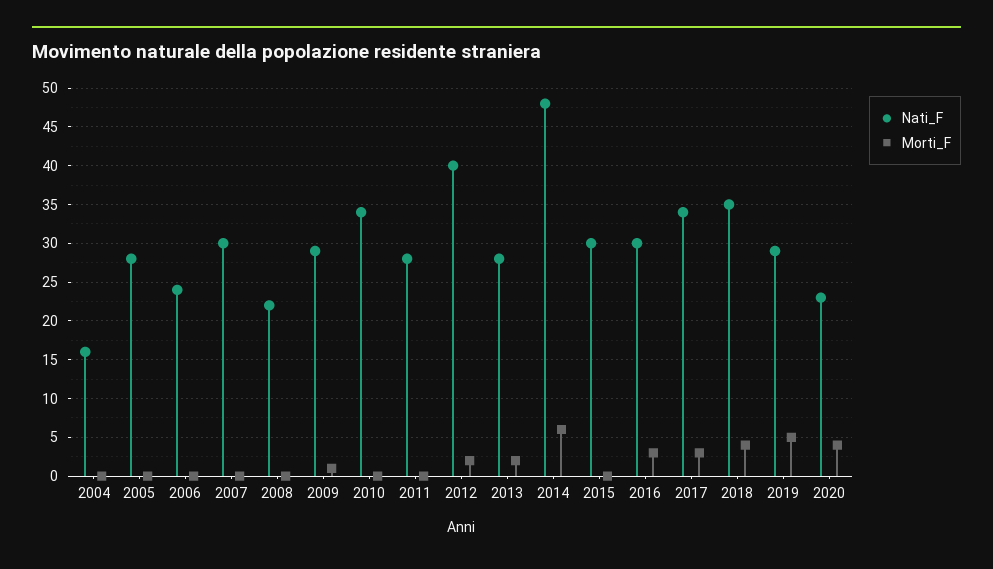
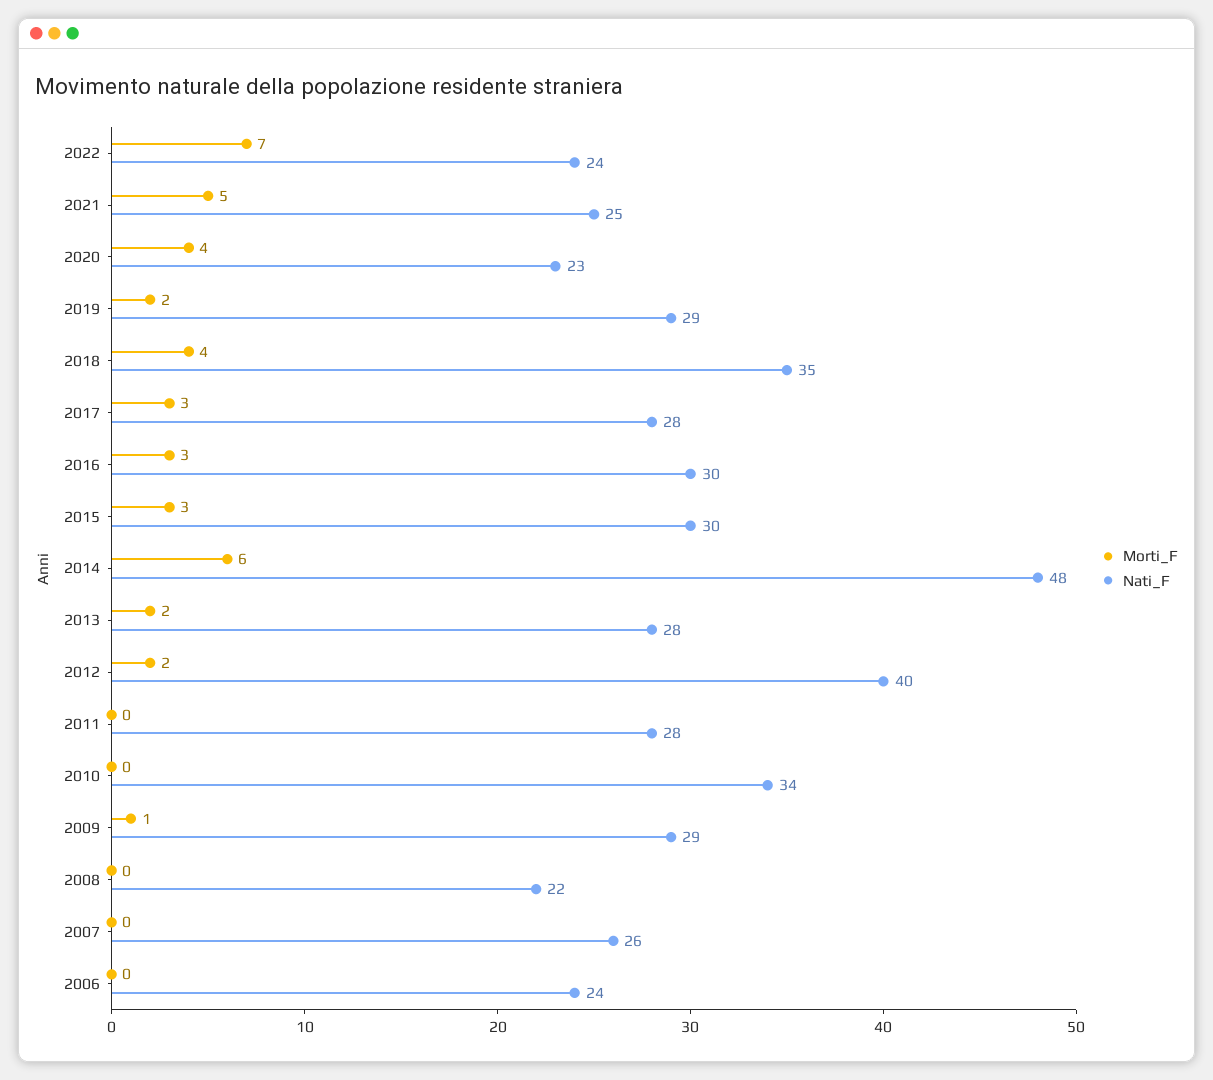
Nati_F, 2004: 16 -> none
Morti_F, 2004: 0 -> none
Nati_F, 2005: 28 -> none
Morti_F, 2005: 0 -> none
Nati_F, 2007: 30 -> 26
Morti_F, 2015: 0 -> 3
Nati_F, 2017: 34 -> 28
Morti_F, 2019: 5 -> 2
Morti_F, 2022: none -> 7
Nati_F, 2022: none -> 24
Morti_F, 2021: none -> 5
Nati_F, 2021: none -> 25

